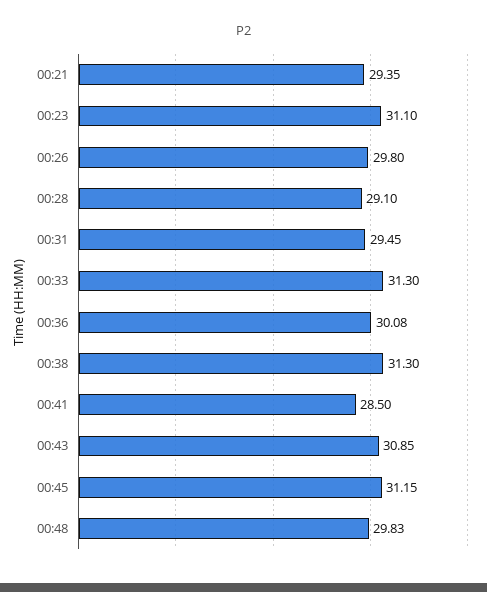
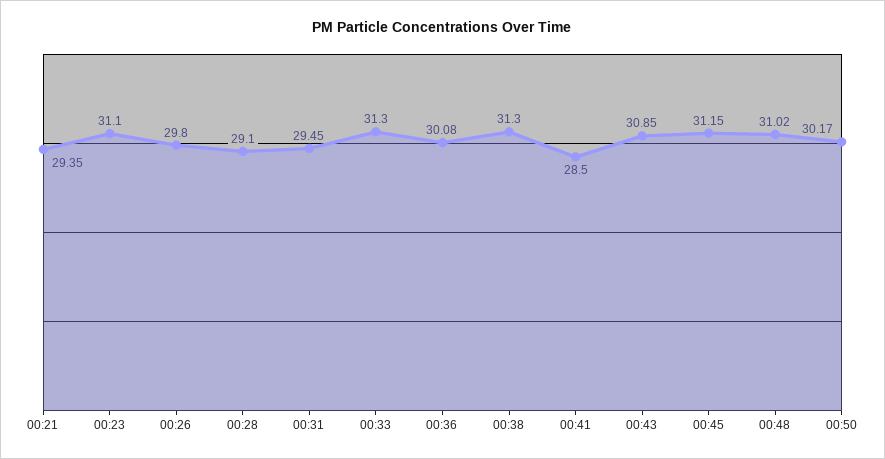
00:48: 29.83 -> 31.02
00:50: none -> 30.17

